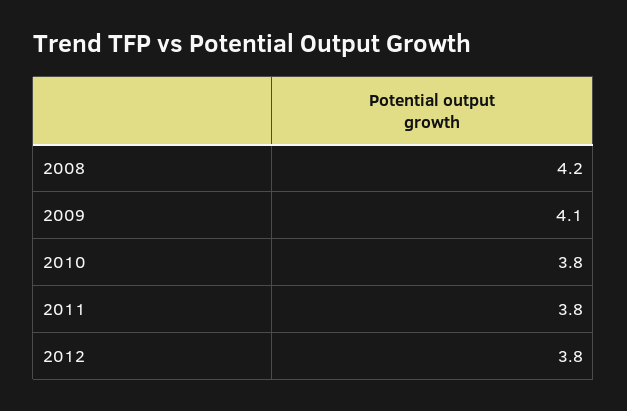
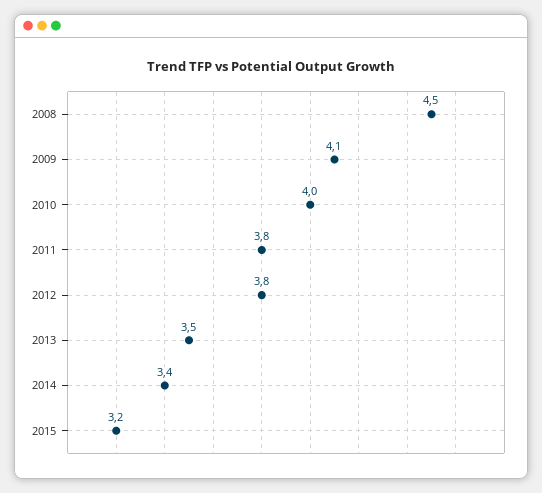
2008: 4.2 -> 4.5
2010: 3.8 -> 4
2013: none -> 3.5
2014: none -> 3.4
2015: none -> 3.2

